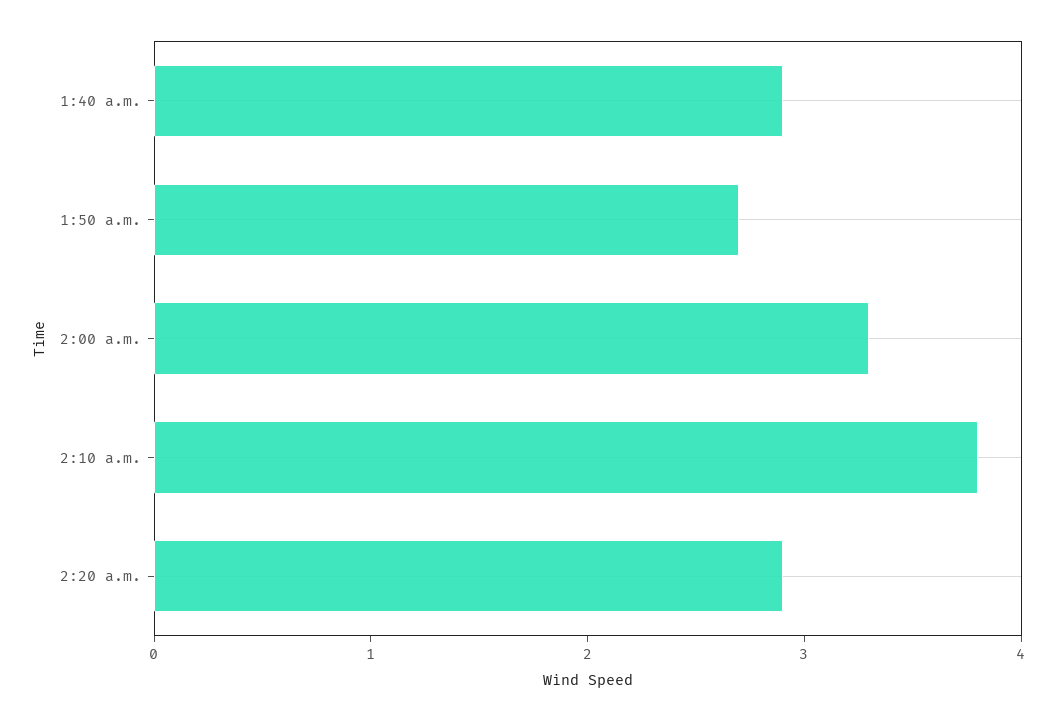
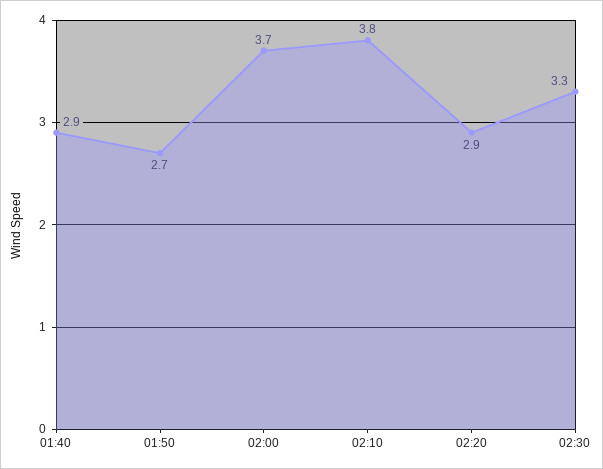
2:00 a.m.: 3.3 -> 3.7
02:30: none -> 3.3

